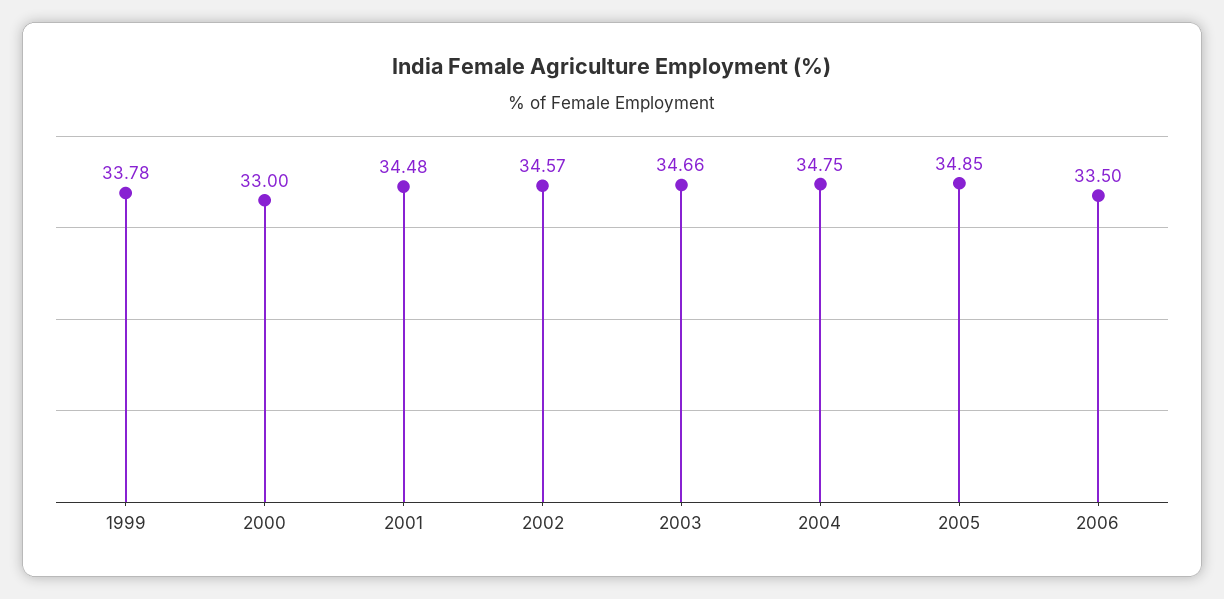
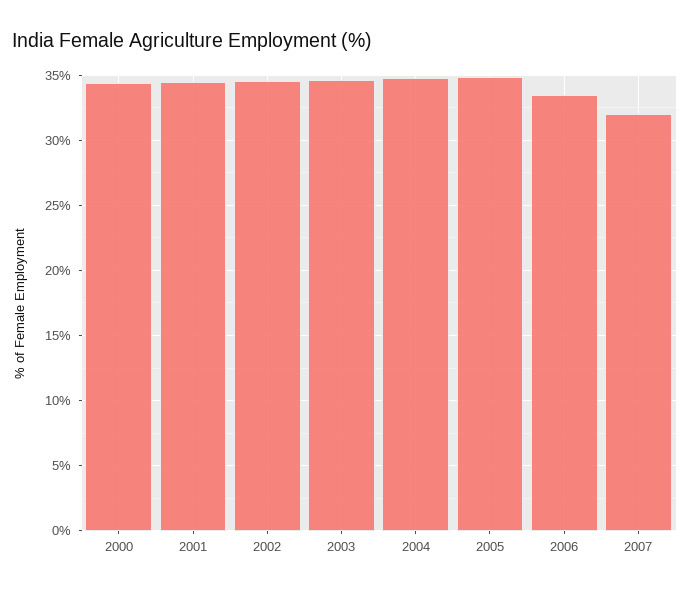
1999: 33.78 -> none
2000: 33 -> 34.5
2007: none -> 32

